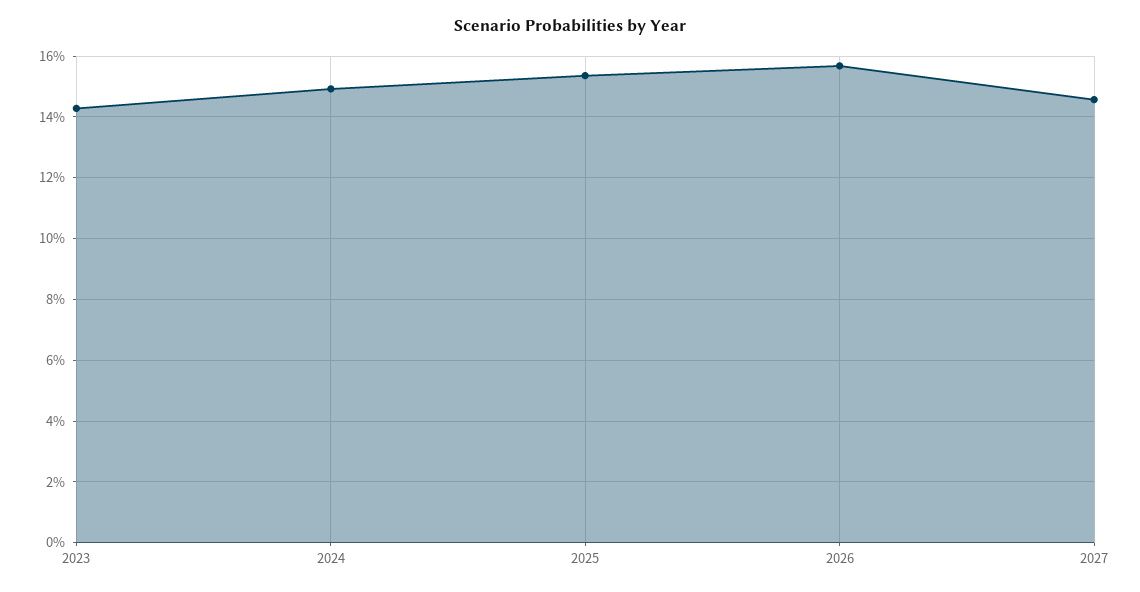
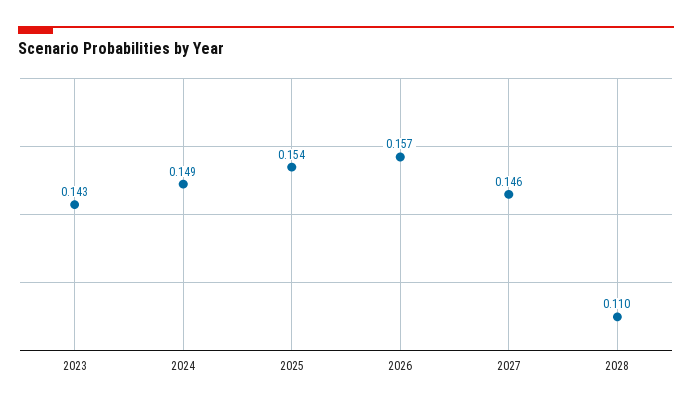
2028: none -> 0.11

